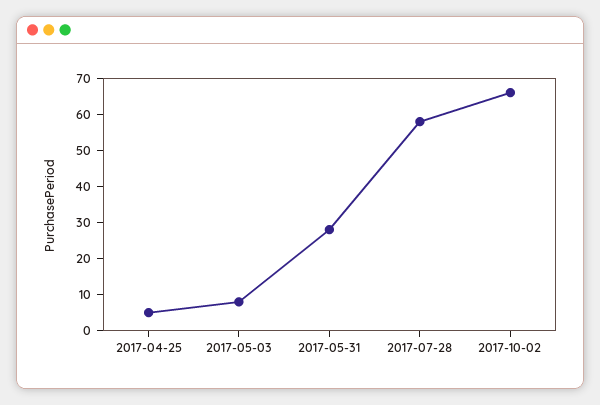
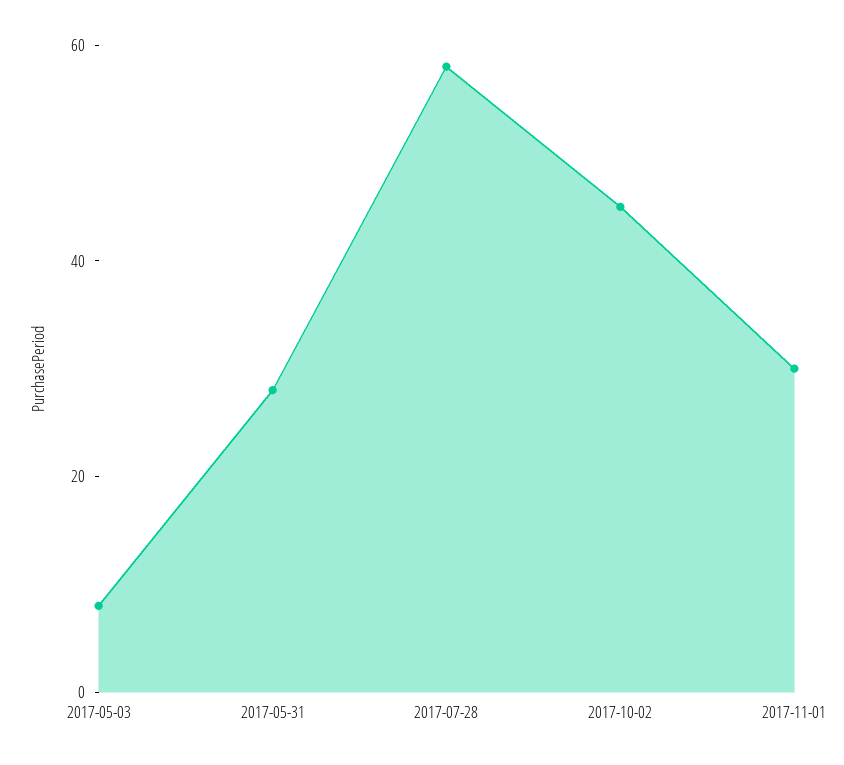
2017-04-25: 5 -> none
2017-10-02: 65 -> 45
2017-11-01: none -> 30

